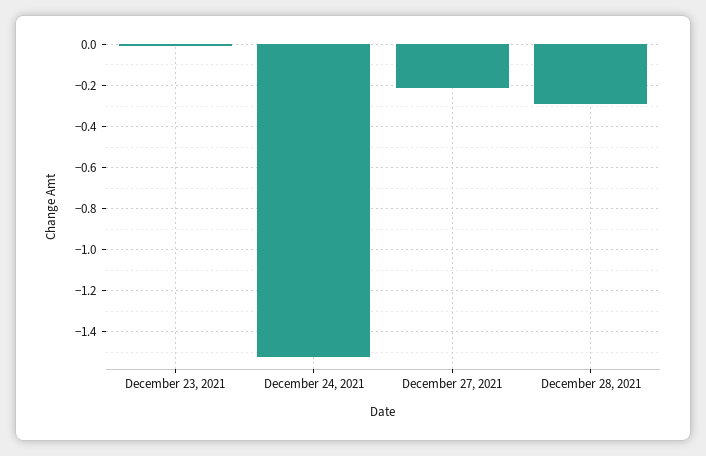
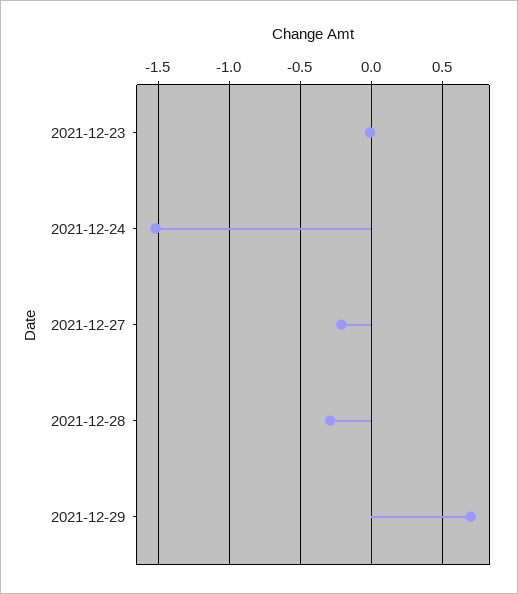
2021-12-29: none -> 0.7

